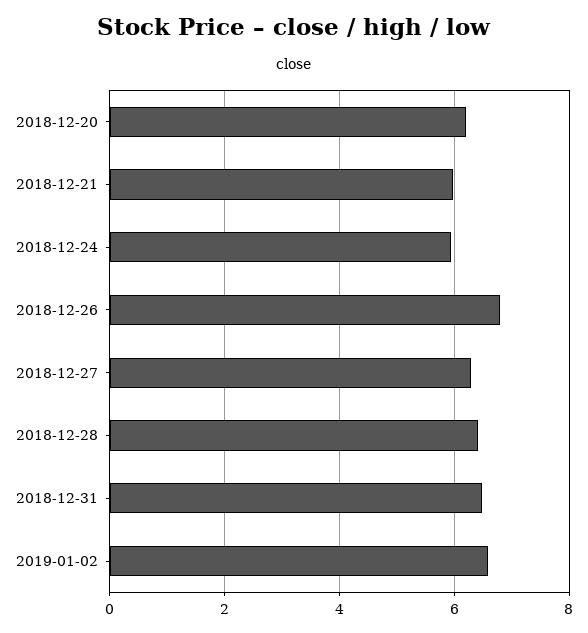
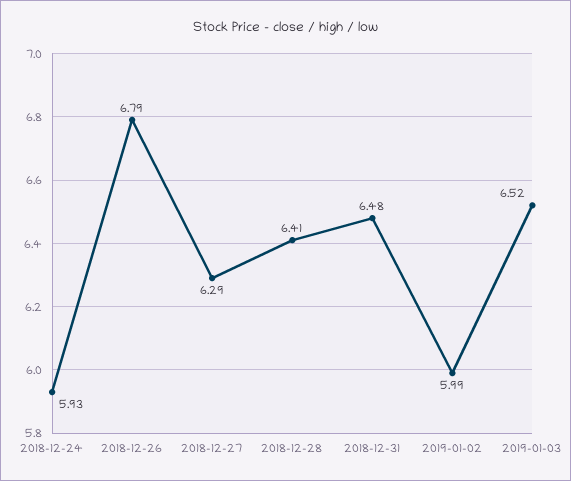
2018-12-20: 6.2 -> none
2018-12-21: 6 -> none
2019-01-02: 6.6 -> 5.99
2019-01-03: none -> 6.52

